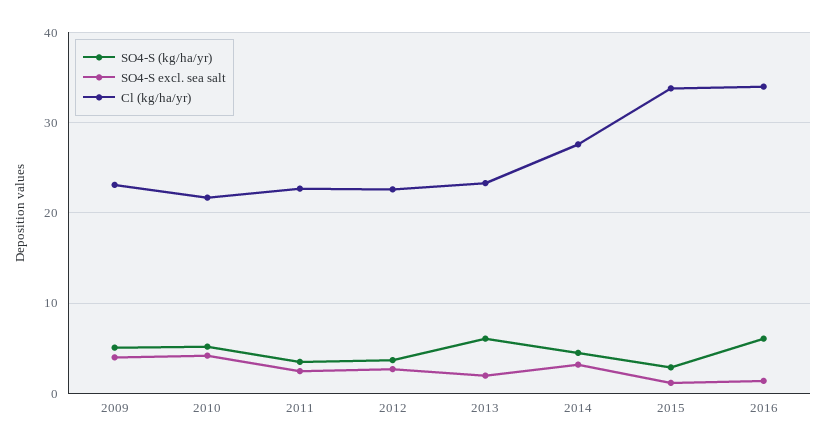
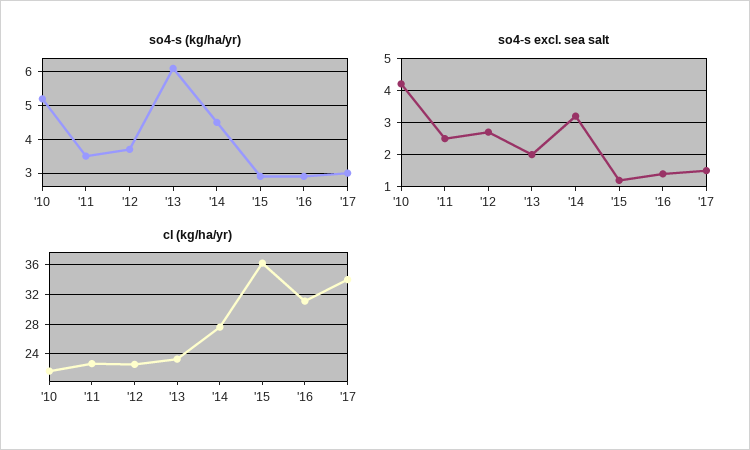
SO4-S (kg/ha/yr), 2009: 5 -> none
SO4-S excl. sea salt, 2009: 4 -> none
Cl (kg/ha/yr), 2009: 23 -> none
Cl (kg/ha/yr), 2015: 34 -> 36
SO4-S (kg/ha/yr), 2016: 6 -> 3
Cl (kg/ha/yr), 2016: 34 -> 31
SO4-S (kg/ha/yr), '17: none -> 3
SO4-S excl. sea salt, '17: none -> 1.5
Cl (kg/ha/yr), '17: none -> 34

